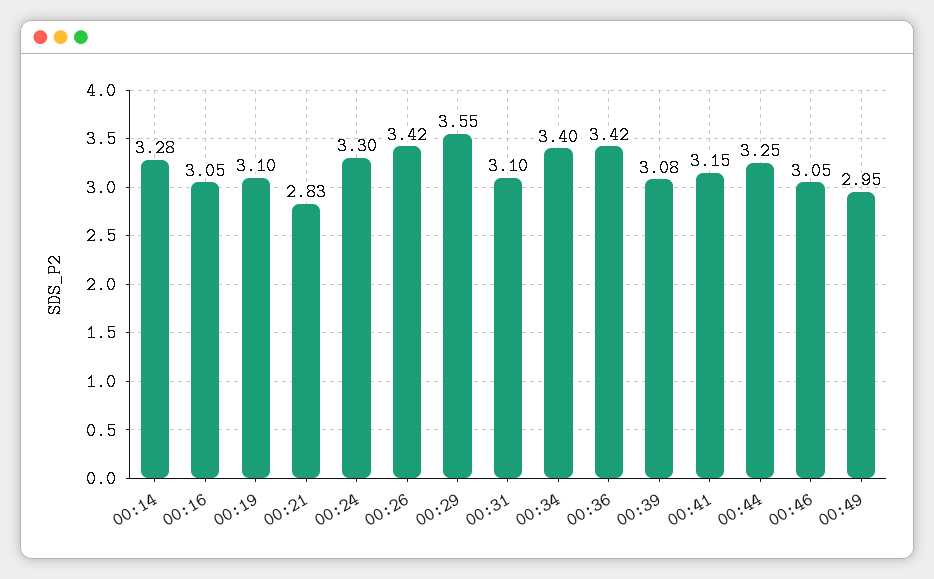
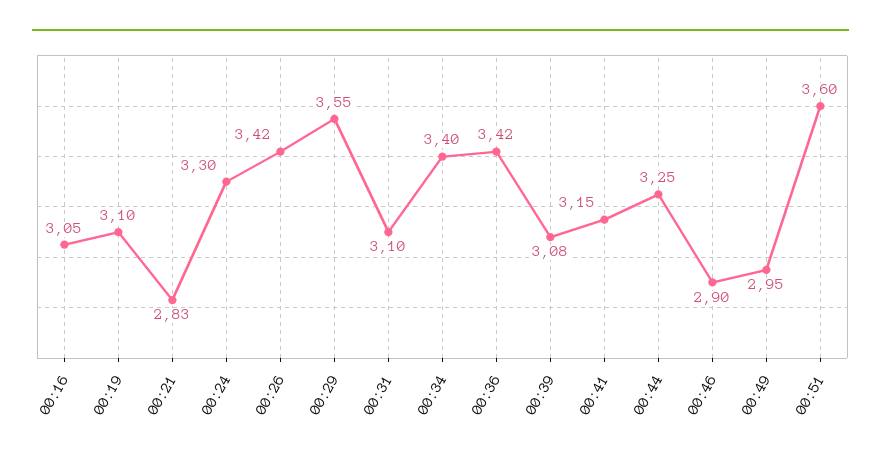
00:14: 3.28 -> none
00:46: 3.05 -> 2.9
00:51: none -> 3.6

